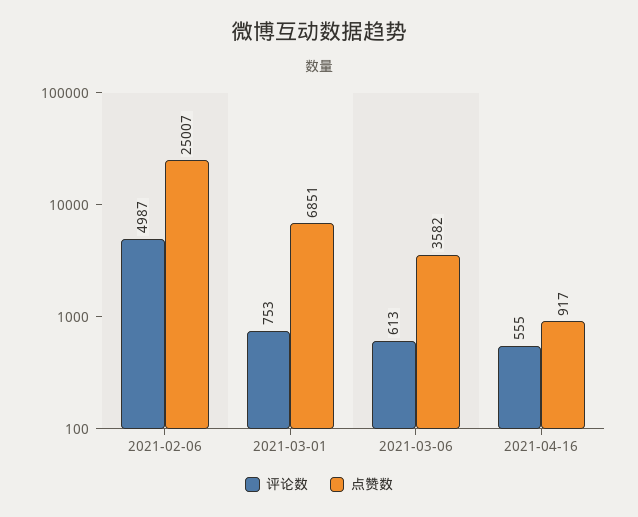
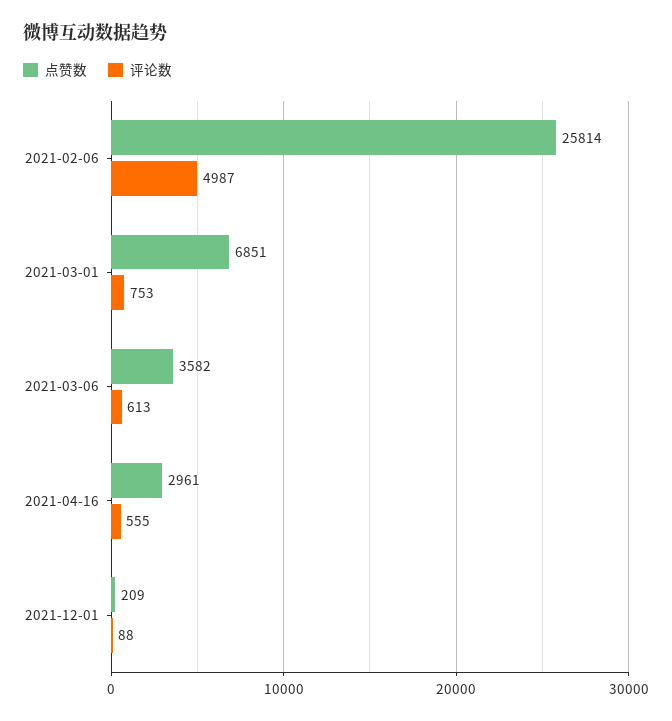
点赞数, 2021-02-06: 25007 -> 25814
点赞数, 2021-04-16: 917 -> 2961
点赞数, 2021-12-01: none -> 209
评论数, 2021-12-01: none -> 88

